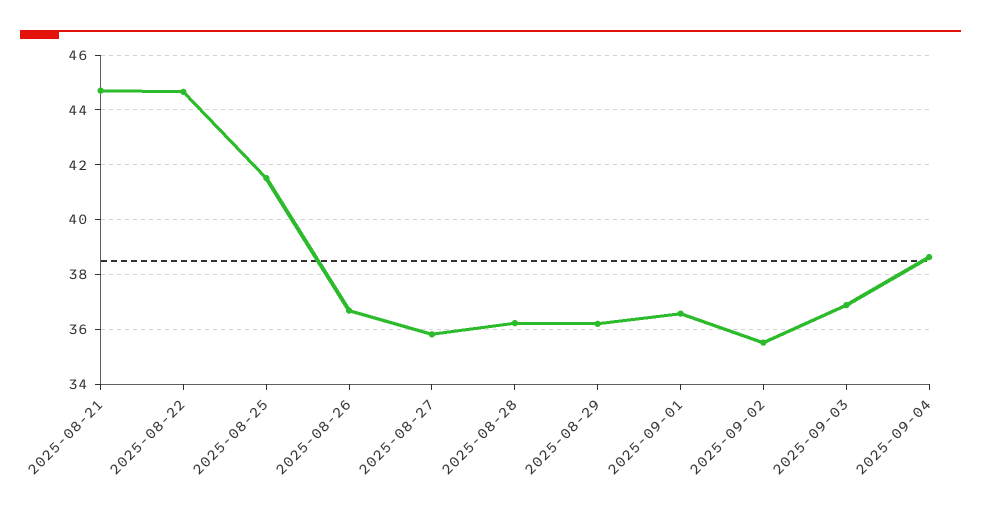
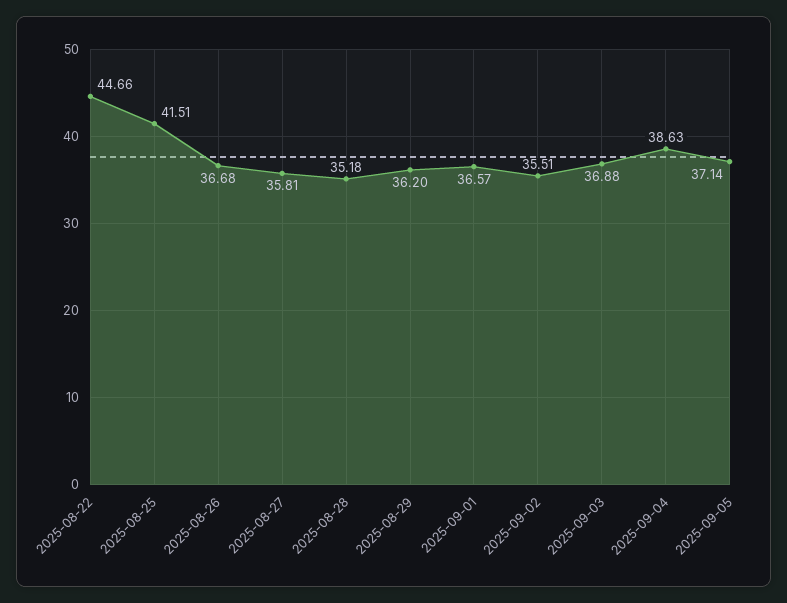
2025-08-21: 44.75 -> none
2025-08-28: 36.25 -> 35.18
2025-09-05: none -> 37.14

